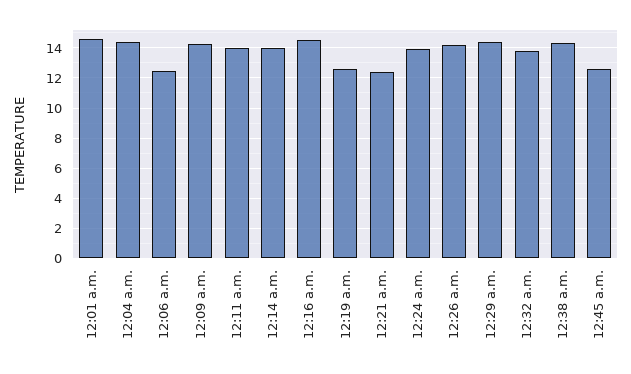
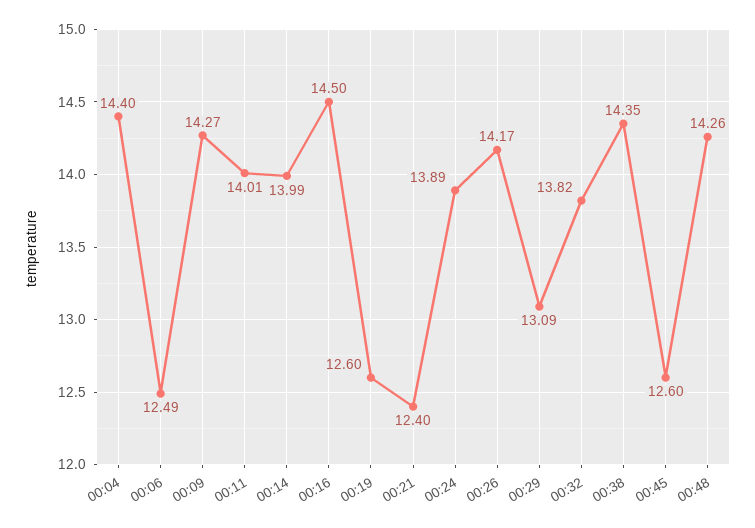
12:01 a.m.: 14.5 -> none
12:29 a.m.: 14.5 -> 13.09
00:48: none -> 14.26

